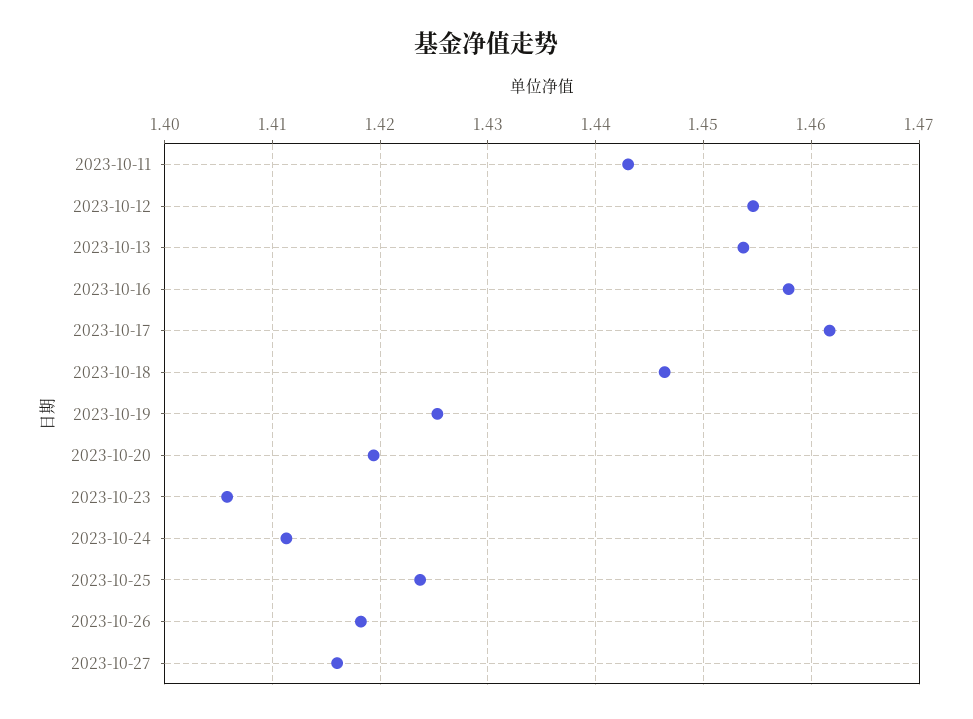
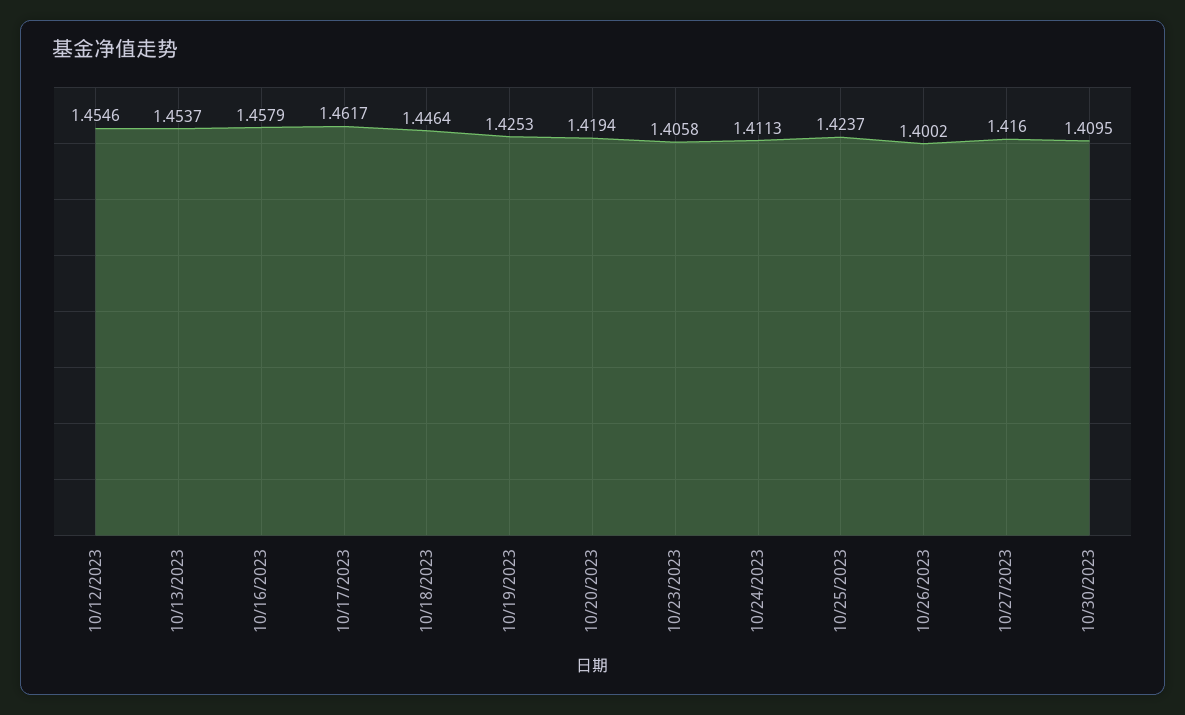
2023-10-11: 1.443 -> none
2023-10-26: 1.418 -> 1.4002
10/30/2023: none -> 1.4095

